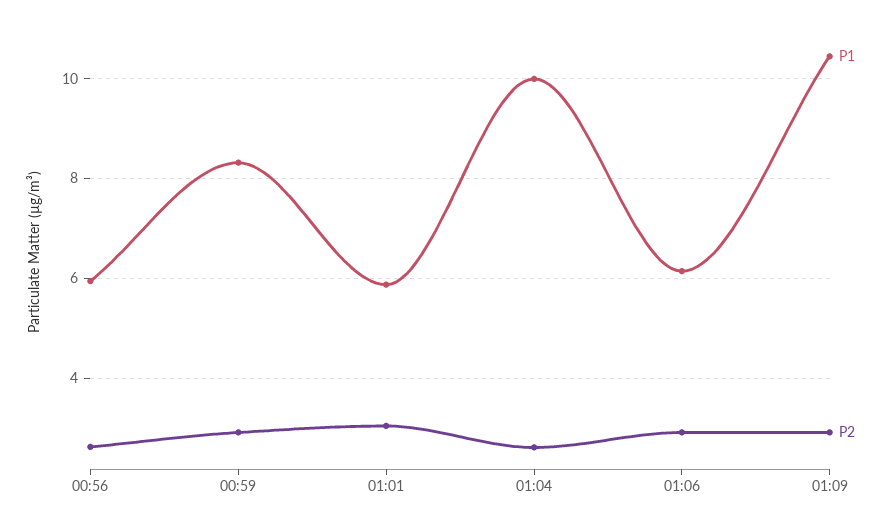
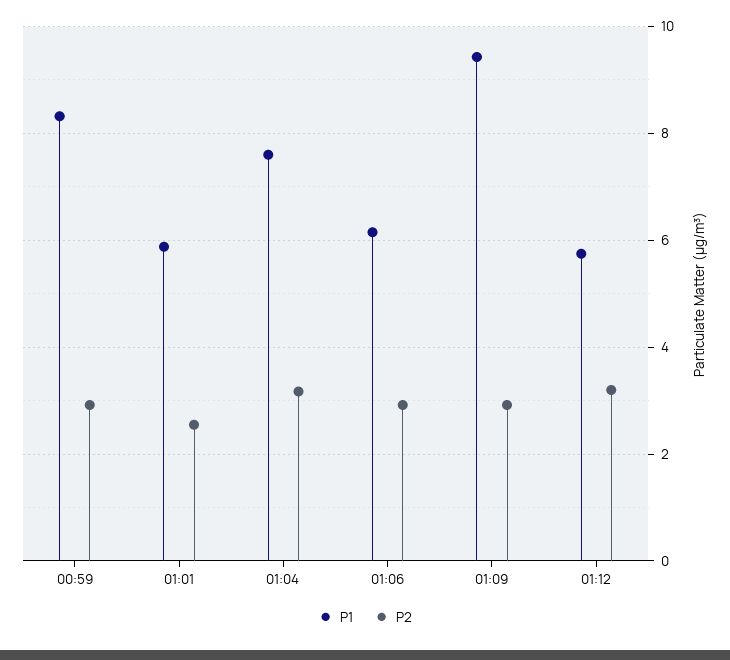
P1, 00:56: 6 -> none
P2, 00:56: 2.6 -> none
P2, 01:01: 3 -> 2.6
P1, 01:04: 10 -> 7.6
P2, 01:04: 2.6 -> 3.2
P1, 01:09: 10.4 -> 9.4
P1, 01:12: none -> 5.8
P2, 01:12: none -> 3.2

